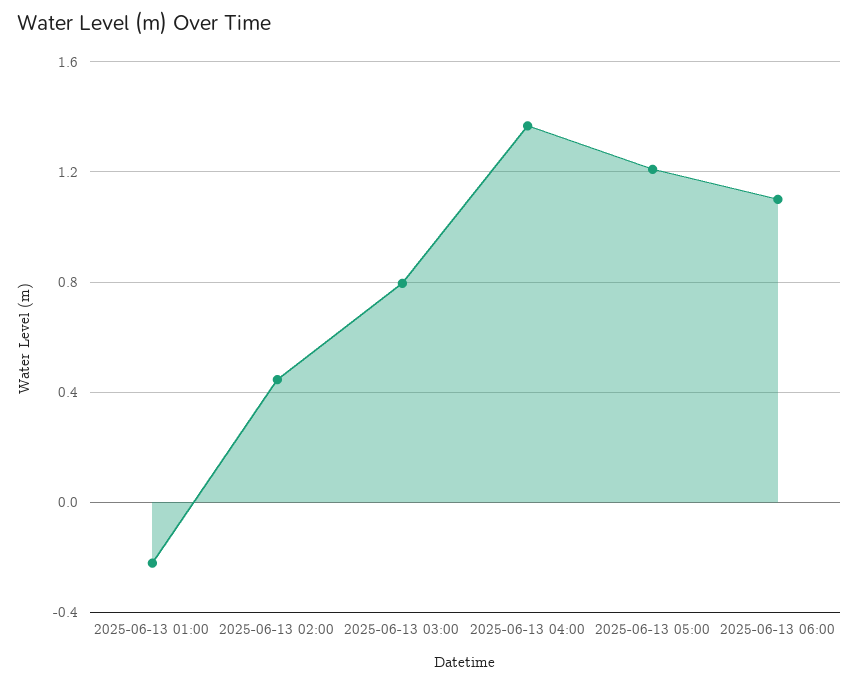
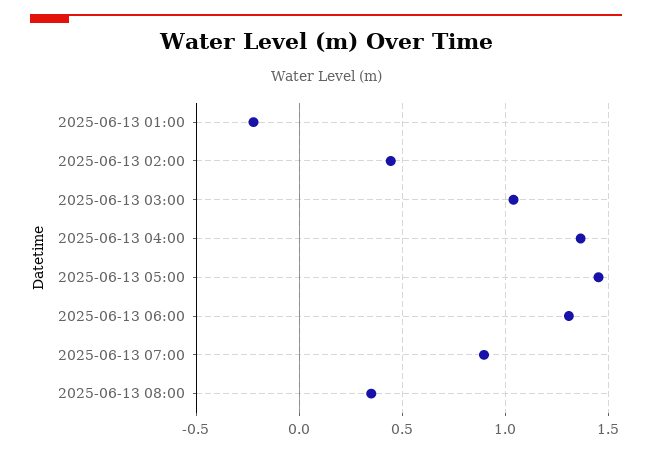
2025-06-13 03:00: 0.8 -> 1.05
2025-06-13 05:00: 1.2 -> 1.45
2025-06-13 06:00: 1.1 -> 1.3
2025-06-13 07:00: none -> 0.9
2025-06-13 08:00: none -> 0.35

